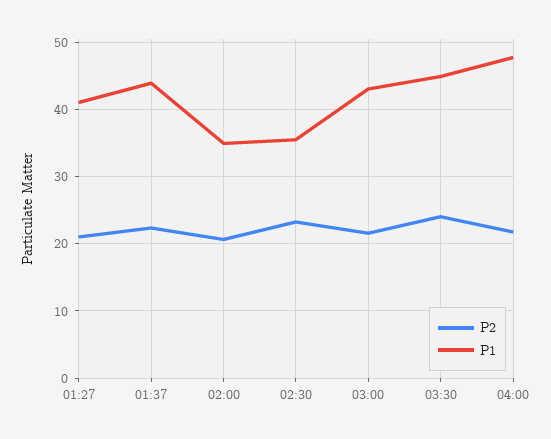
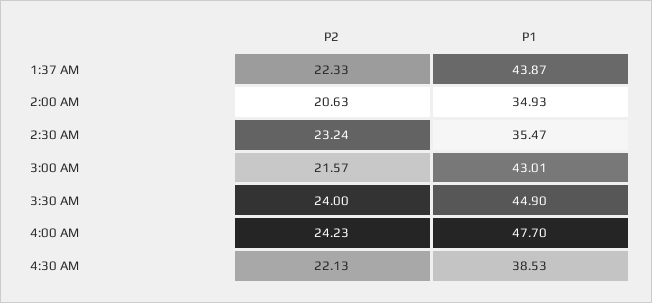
P2, 01:27: 21 -> none
P1, 01:27: 41 -> none
P2, 04:00: 22 -> 24.23
P2, 4:30 AM: none -> 22.13
P1, 4:30 AM: none -> 38.53

